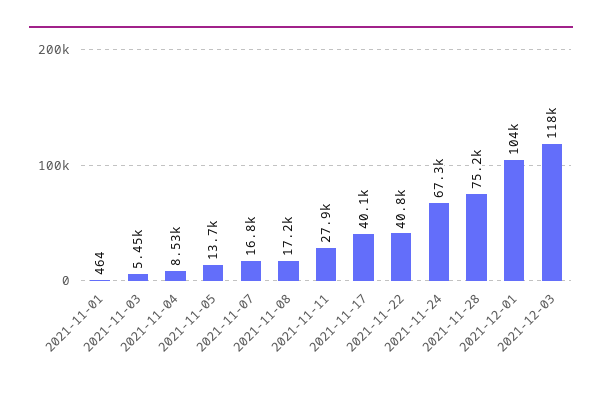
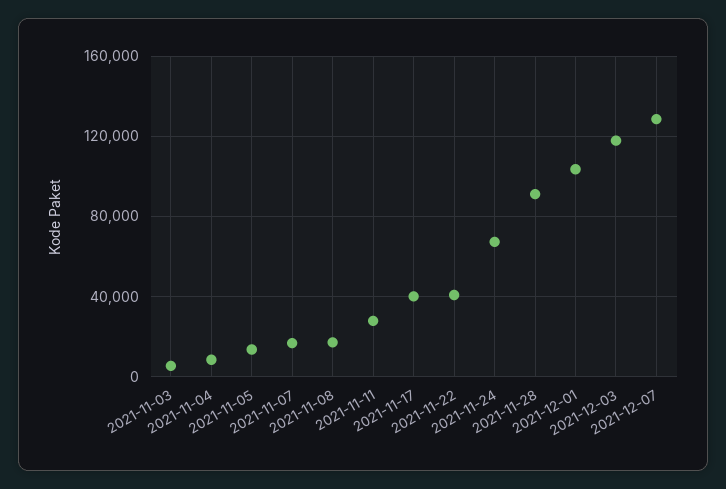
2021-11-01: 464 -> none
2021-11-28: 75200 -> 90000
2021-12-07: none -> 130000

